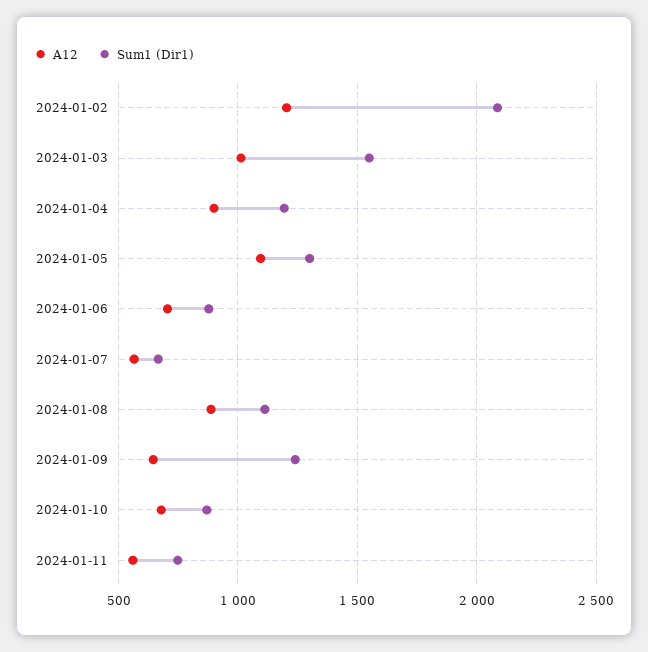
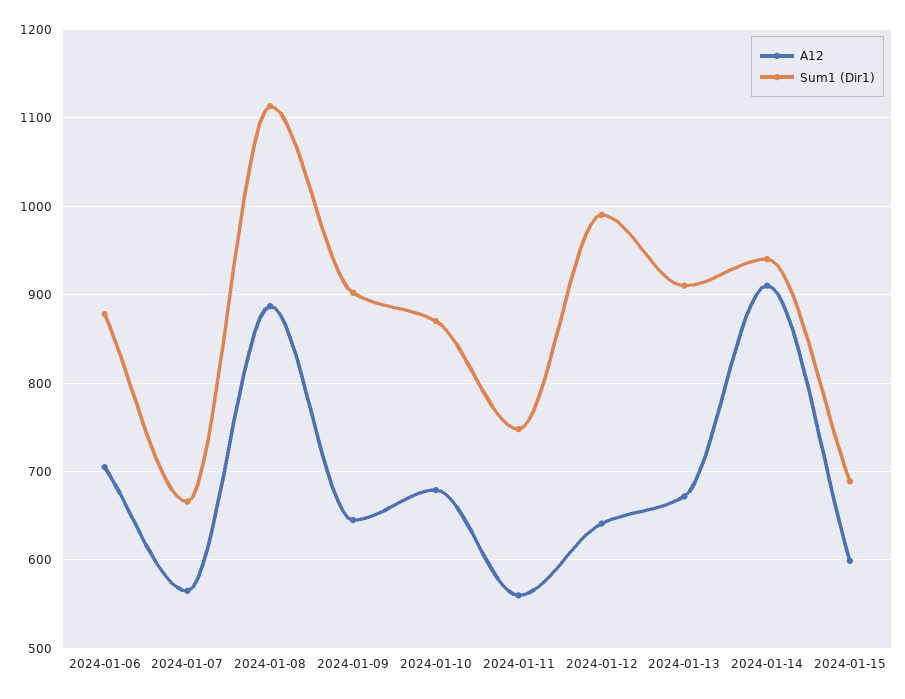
A12, 2024-01-02: 1200 -> none
Sum1 (Dir1), 2024-01-02: 2100 -> none
A12, 2024-01-03: 1000 -> none
Sum1 (Dir1), 2024-01-03: 1550 -> none
A12, 2024-01-04: 900 -> none
Sum1 (Dir1), 2024-01-04: 1200 -> none
A12, 2024-01-05: 1100 -> none
Sum1 (Dir1), 2024-01-05: 1300 -> none
Sum1 (Dir1), 2024-01-09: 1250 -> 900
A12, 2024-01-12: none -> 640
Sum1 (Dir1), 2024-01-12: none -> 990
A12, 2024-01-13: none -> 670
Sum1 (Dir1), 2024-01-13: none -> 910
A12, 2024-01-14: none -> 910
Sum1 (Dir1), 2024-01-14: none -> 940
A12, 2024-01-15: none -> 600
Sum1 (Dir1), 2024-01-15: none -> 690

